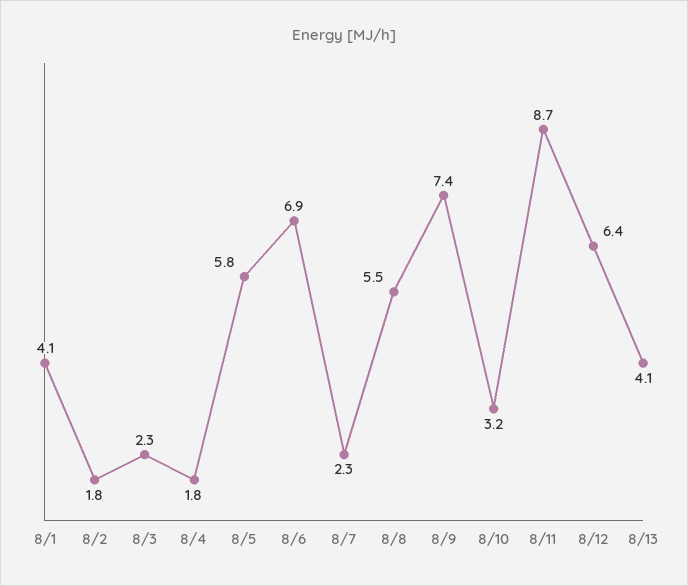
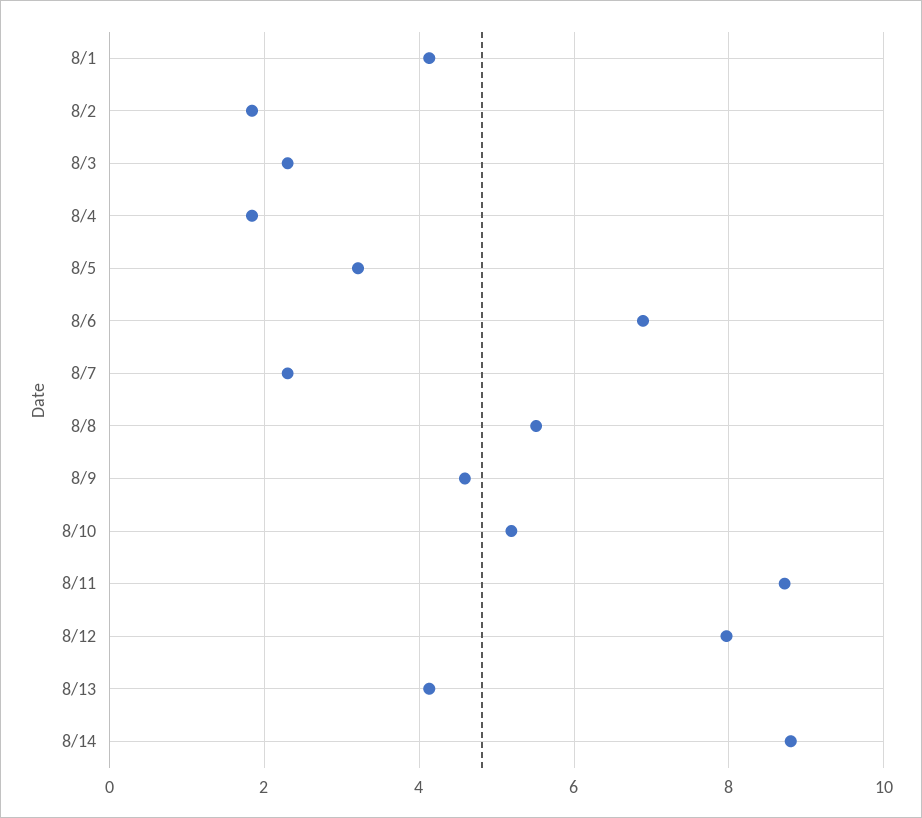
8/5: 5.8 -> 3.2
8/9: 7.4 -> 4.6
8/10: 3.2 -> 5.2
8/12: 6.4 -> 8
8/14: none -> 8.8

